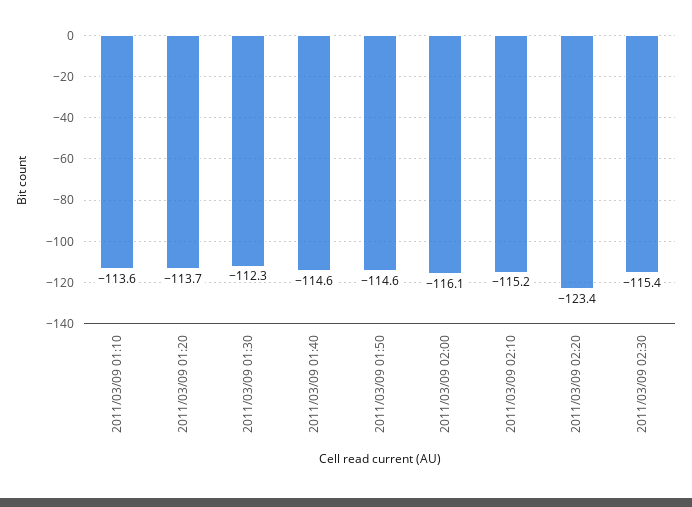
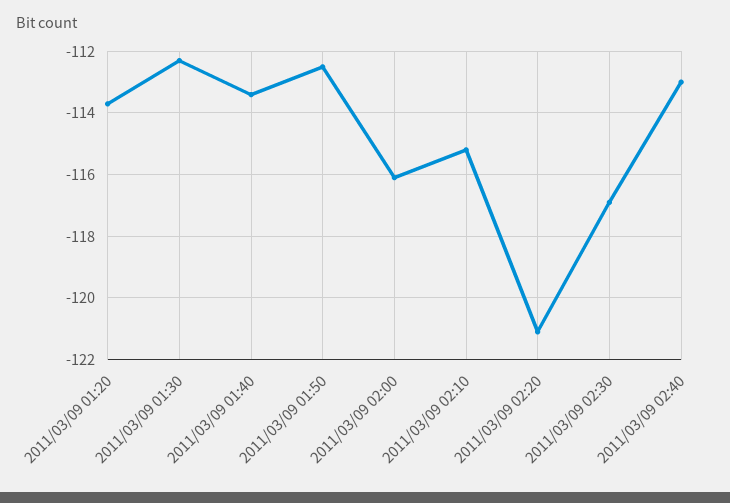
2011/03/09 01:10: -113.6 -> none
2011/03/09 01:40: -114.6 -> -113.5
2011/03/09 01:50: -114.6 -> -112.5
2011/03/09 02:20: -123.4 -> -121
2011/03/09 02:30: -115.4 -> -117
2011/03/09 02:40: none -> -113

